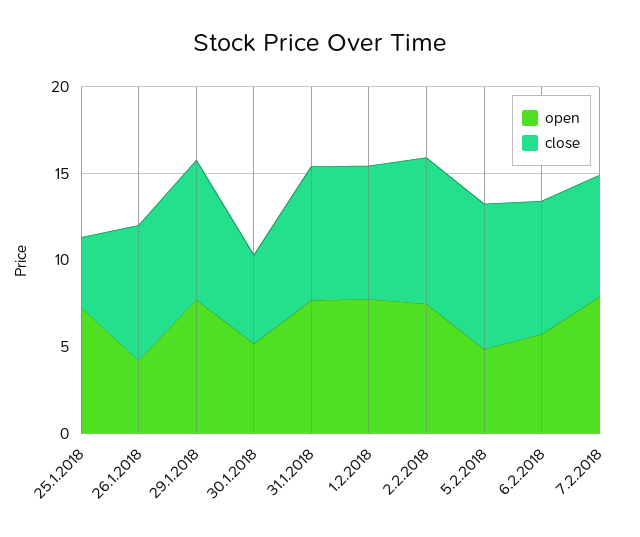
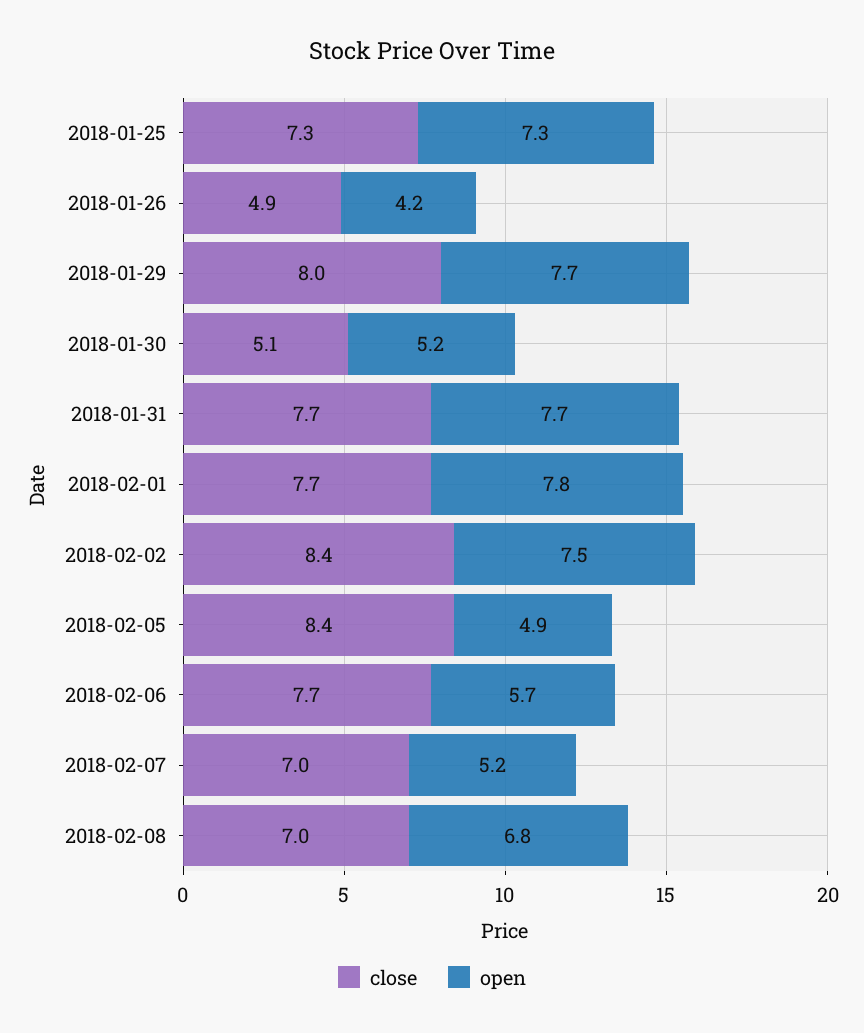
close, 25.1.2018: 4 -> 7.3
close, 26.1.2018: 8 -> 4.9
open, 7.2.2018: 8 -> 5.2
close, 2018-02-08: none -> 7
open, 2018-02-08: none -> 6.8

